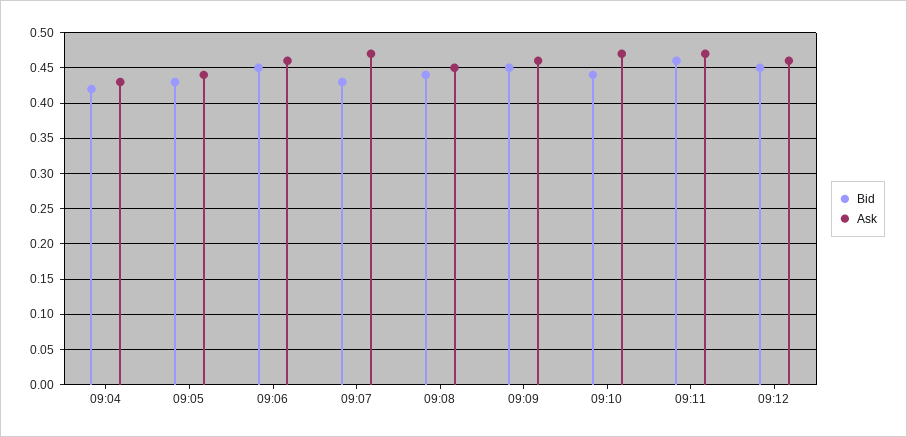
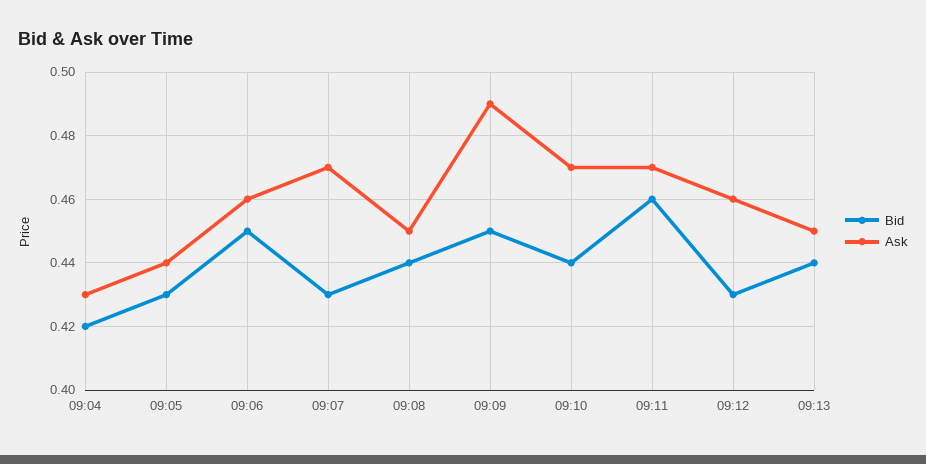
Ask, 09:09: 0.46 -> 0.49
Bid, 09:12: 0.45 -> 0.43
Bid, 09:13: none -> 0.44
Ask, 09:13: none -> 0.45

